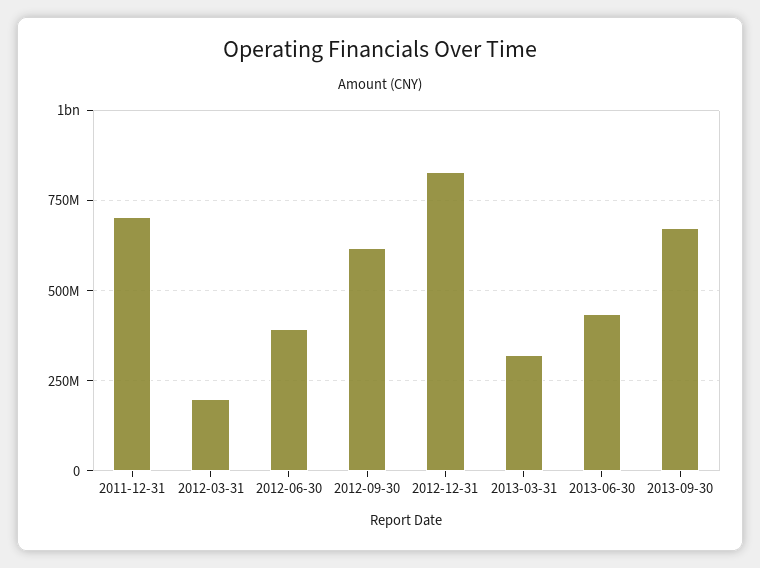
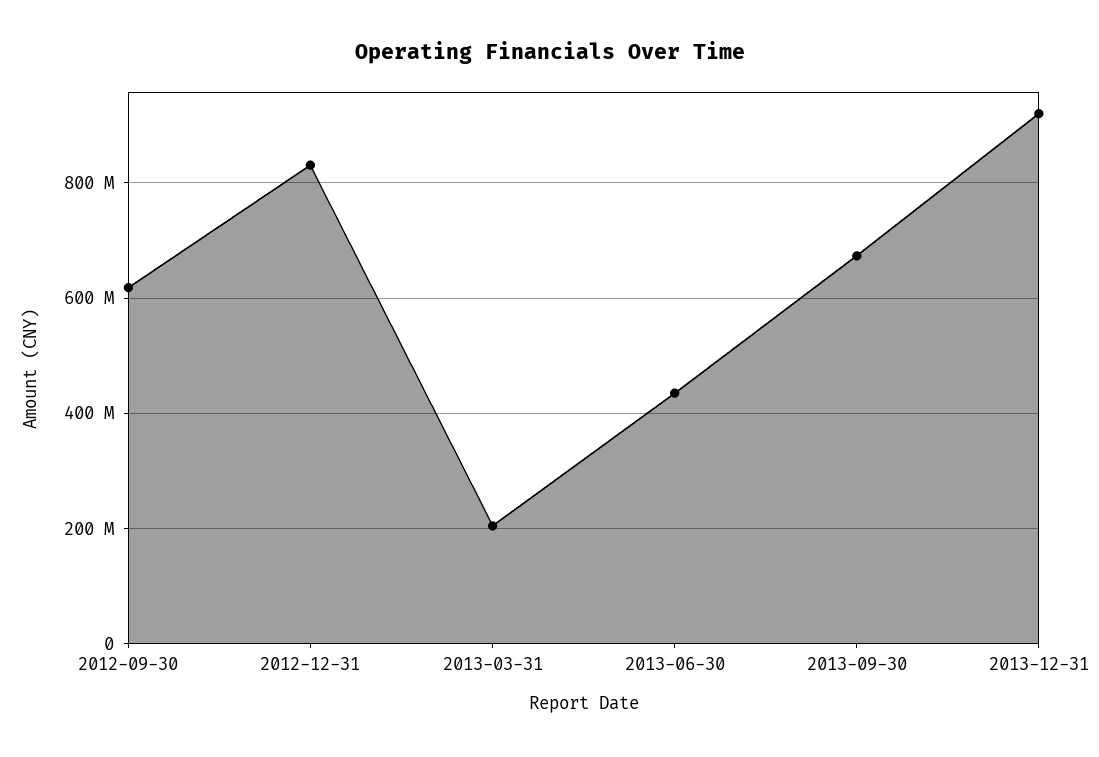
2011-12-31: 700000000 -> none
2012-03-31: 200000000 -> none
2012-06-30: 400000000 -> none
2013-03-31: 325000000 -> 200000000
2013-12-31: none -> 920000000

